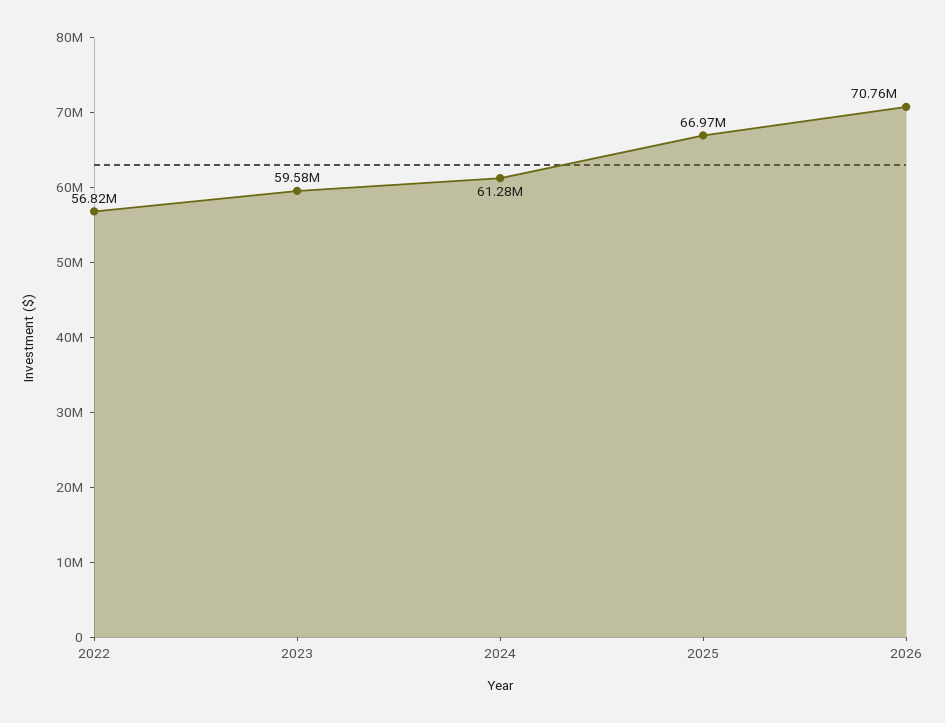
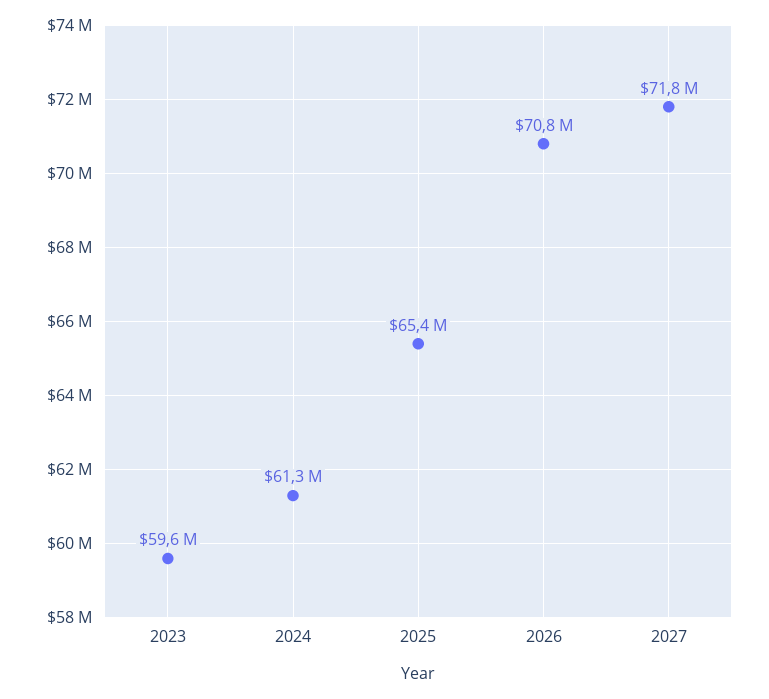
2022: 56820000 -> none
2025: 66970000 -> 65400000
2027: none -> 71800000

